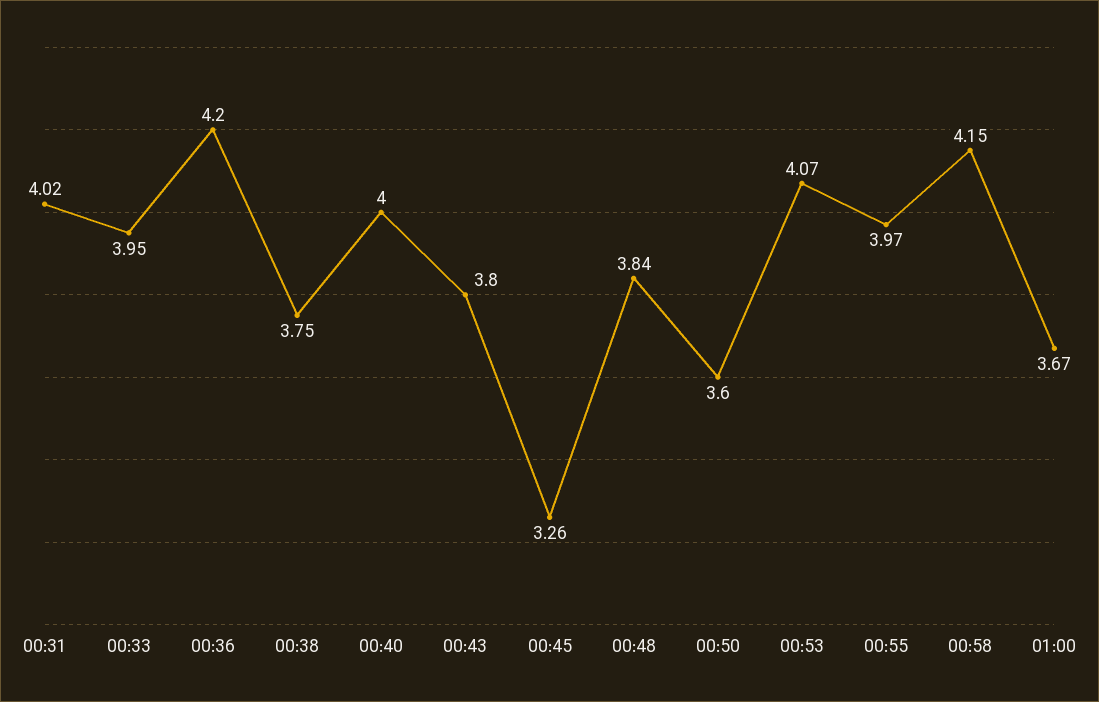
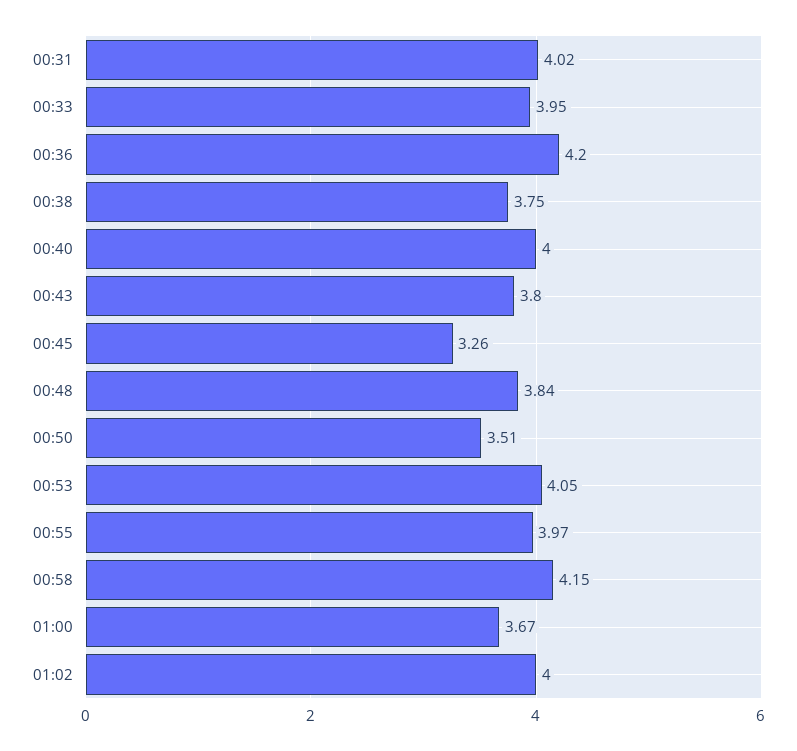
00:50: 3.6 -> 3.51
00:53: 4.07 -> 4.05
01:02: none -> 4

